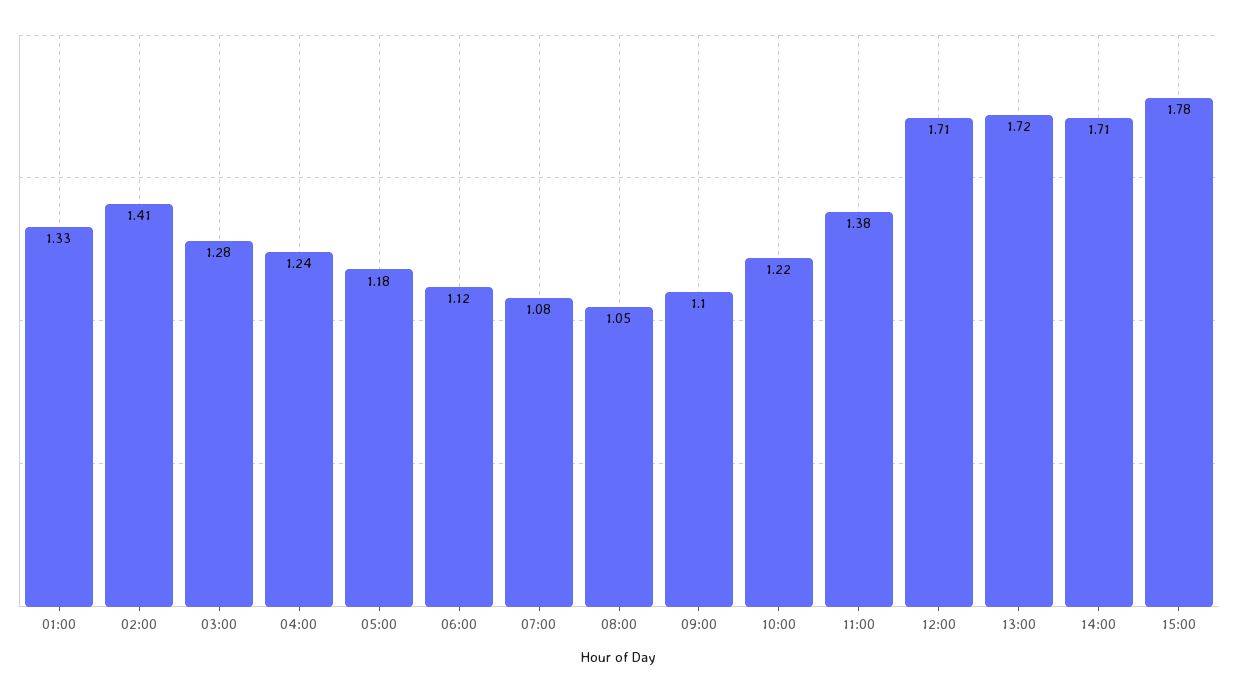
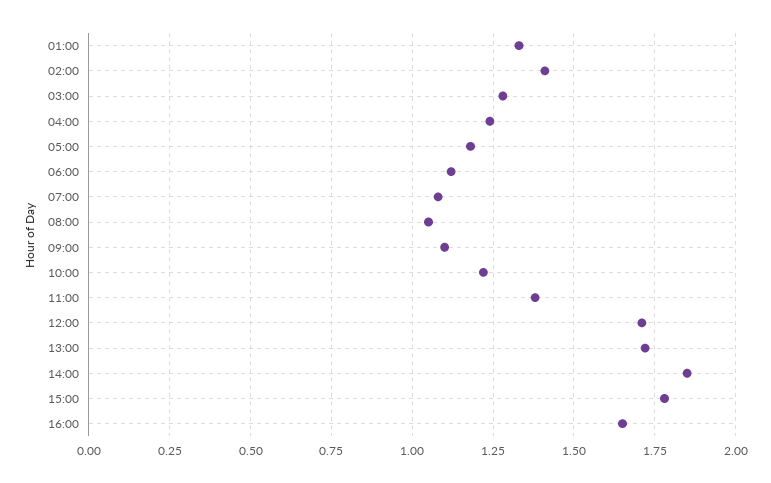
14:00: 1.71 -> 1.85
16:00: none -> 1.65

